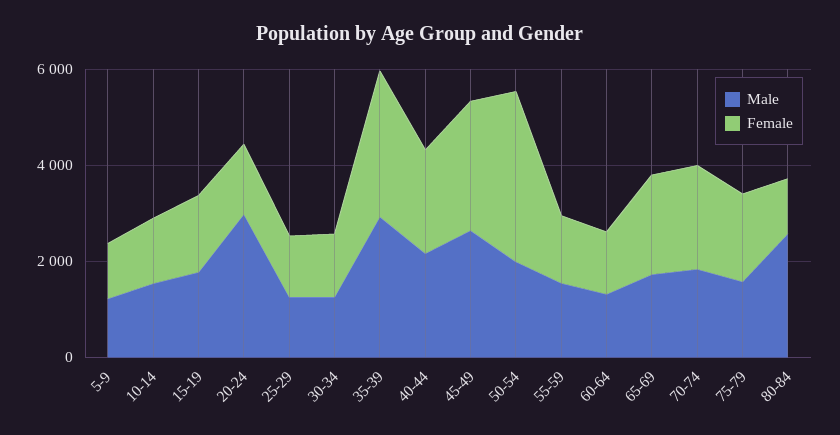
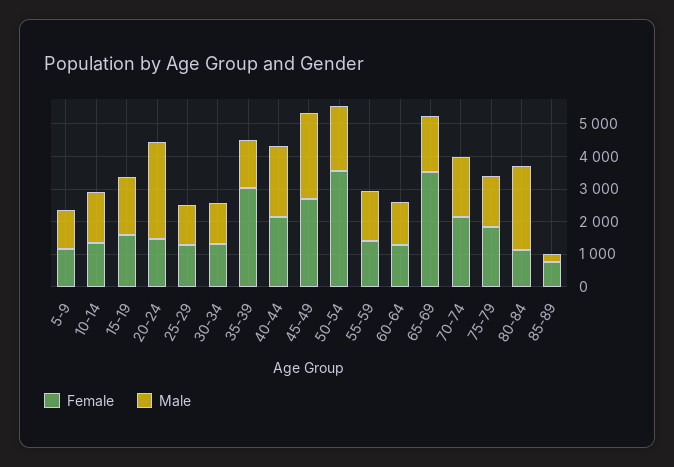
Male, 35-39: 3000 -> 1500
Female, 65-69: 2000 -> 3500
Female, 85-89: none -> 750
Male, 85-89: none -> 250

